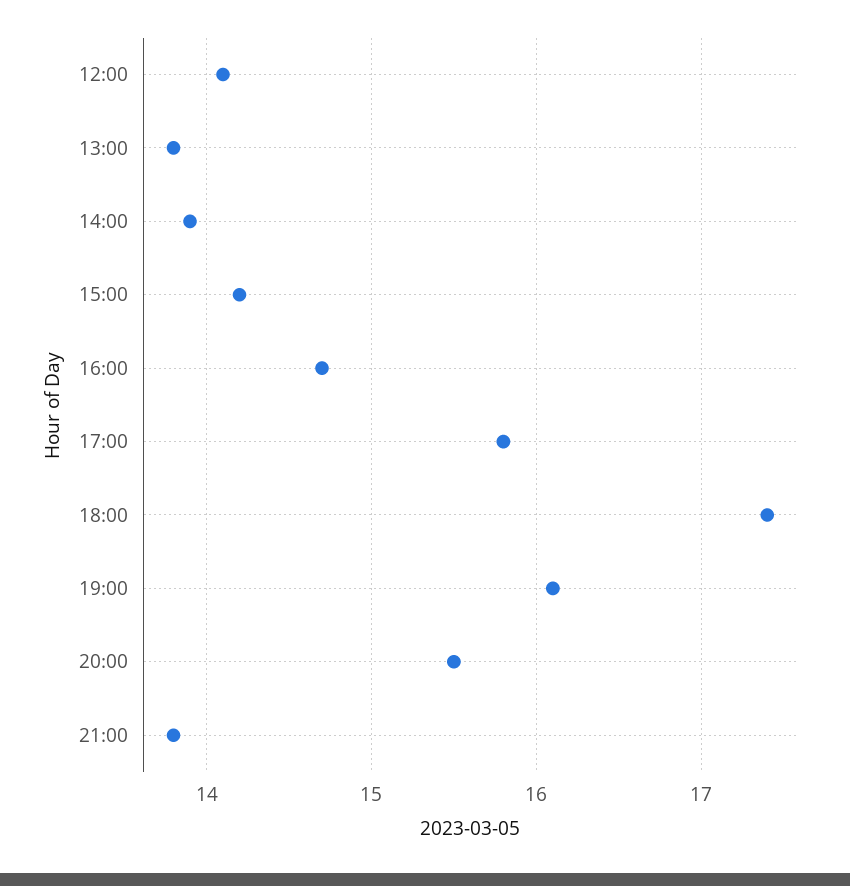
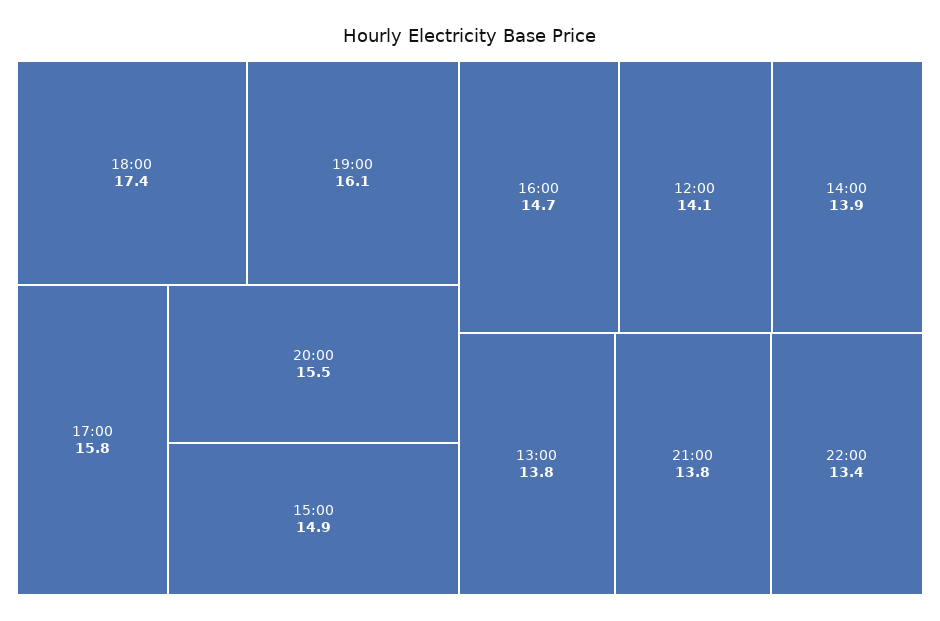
15:00: 14.2 -> 14.9
22:00: none -> 13.4

